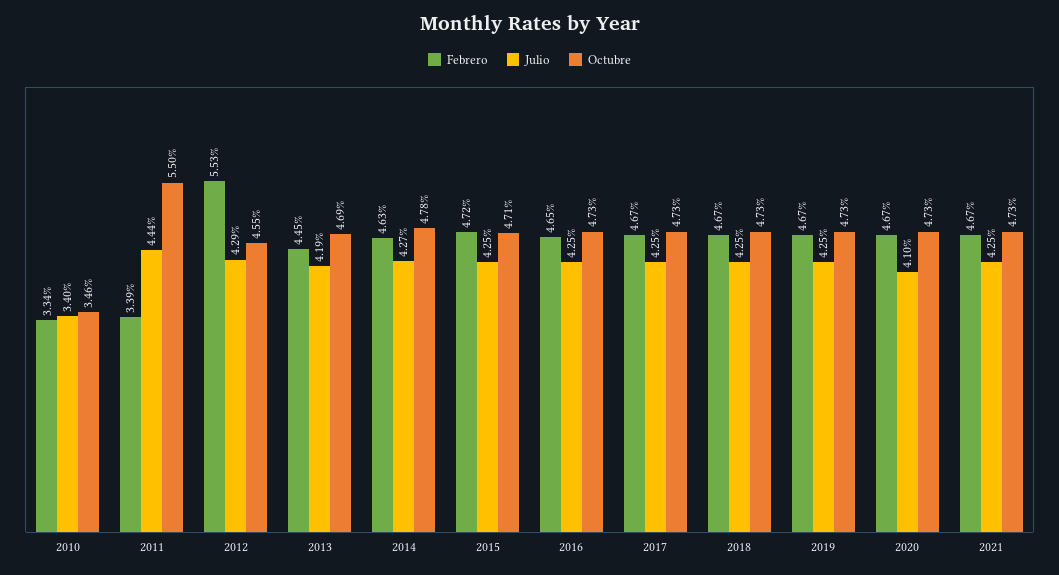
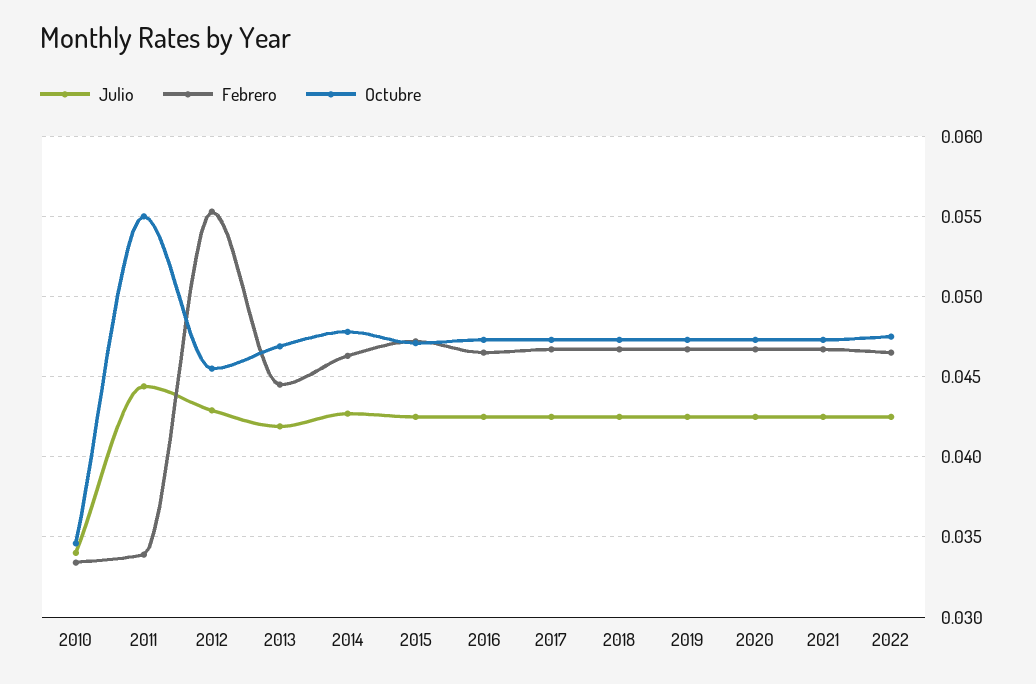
Julio, 2020: 0.041 -> 0.0425
Julio, 2022: none -> 0.0425
Febrero, 2022: none -> 0.0465
Octubre, 2022: none -> 0.0475

